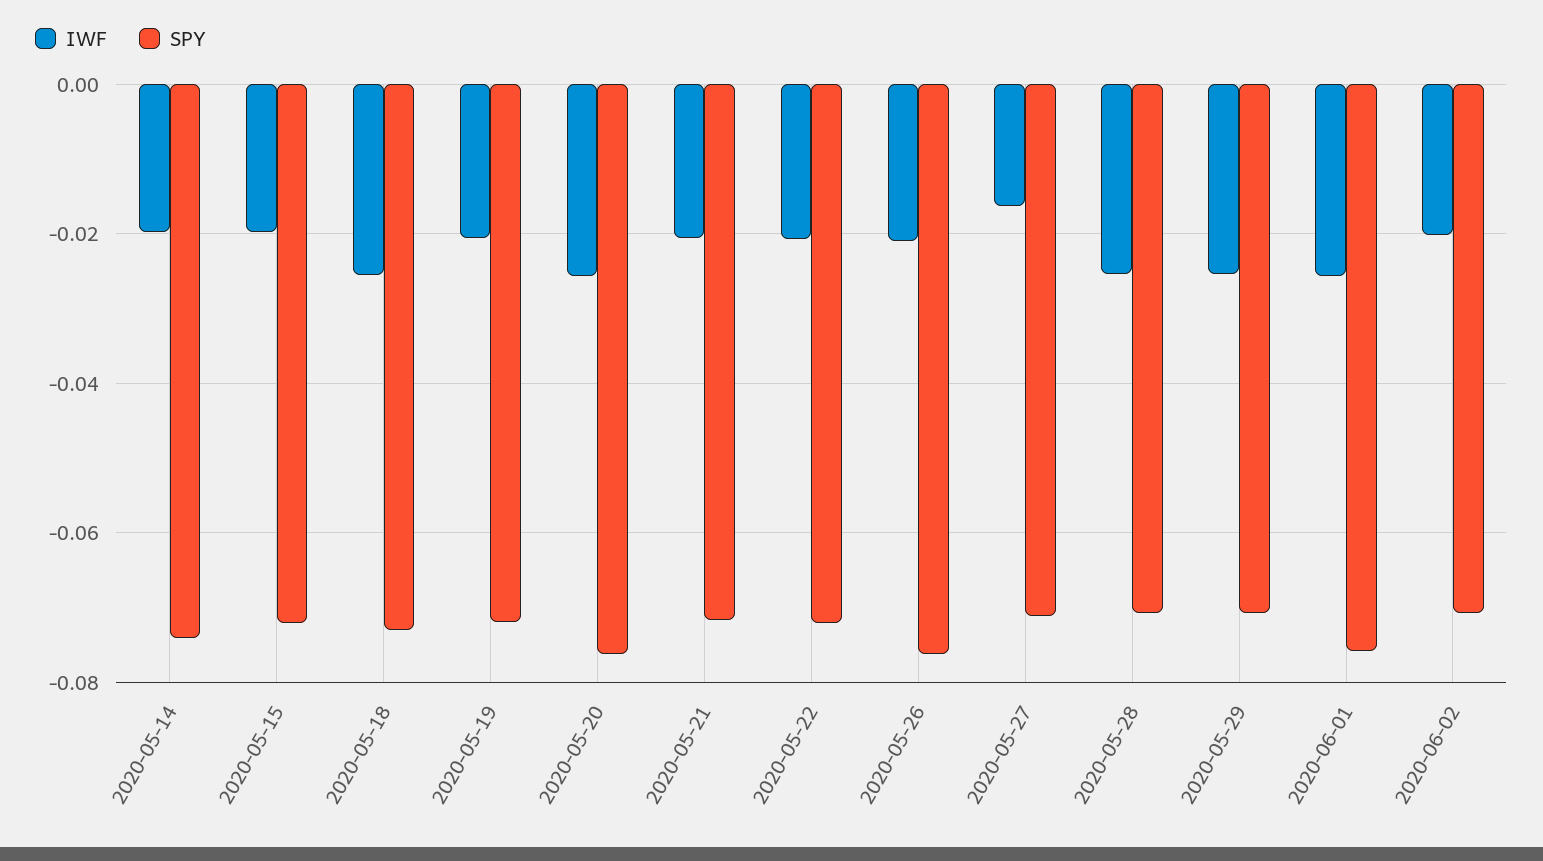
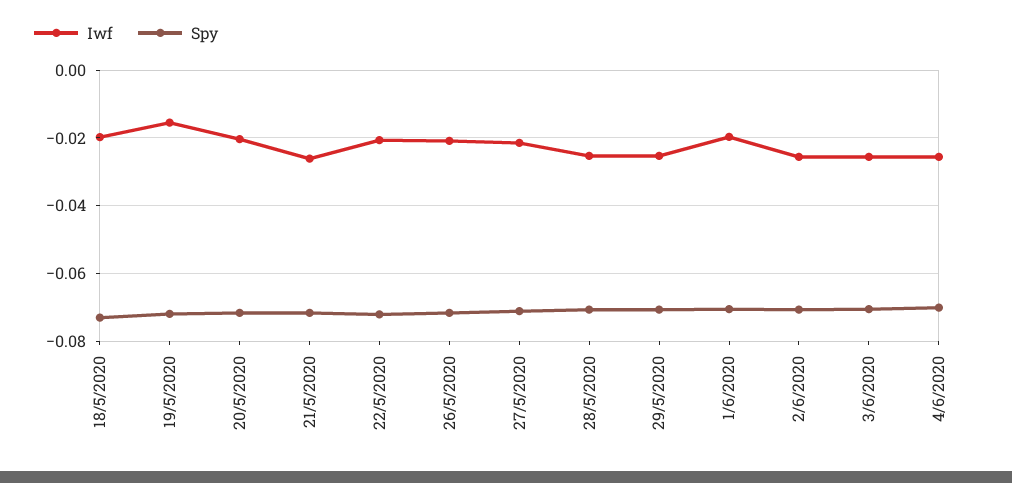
IWF, 2020-05-14: -0.02 -> none
SPY, 2020-05-14: -0.074 -> none
IWF, 2020-05-15: -0.02 -> none
SPY, 2020-05-15: -0.072 -> none
IWF, 2020-05-18: -0.026 -> -0.02
IWF, 2020-05-19: -0.02 -> -0.016
IWF, 2020-05-20: -0.026 -> -0.02
SPY, 2020-05-20: -0.076 -> -0.072
IWF, 2020-05-21: -0.02 -> -0.026
SPY, 2020-05-26: -0.076 -> -0.072
IWF, 2020-05-27: -0.016 -> -0.022
IWF, 2020-06-01: -0.026 -> -0.02
SPY, 2020-06-01: -0.076 -> -0.07
IWF, 2020-06-02: -0.02 -> -0.026
IWF, 3/6/2020: none -> -0.026
SPY, 3/6/2020: none -> -0.07
IWF, 4/6/2020: none -> -0.026
SPY, 4/6/2020: none -> -0.07

